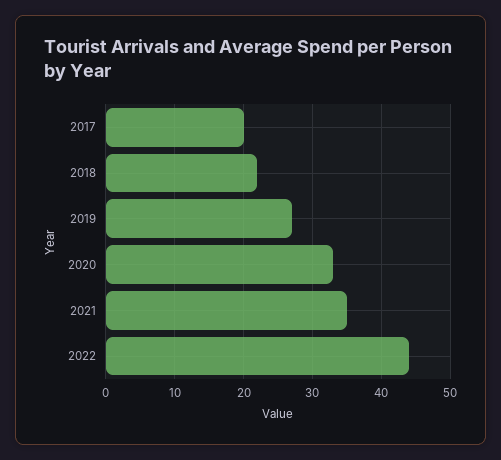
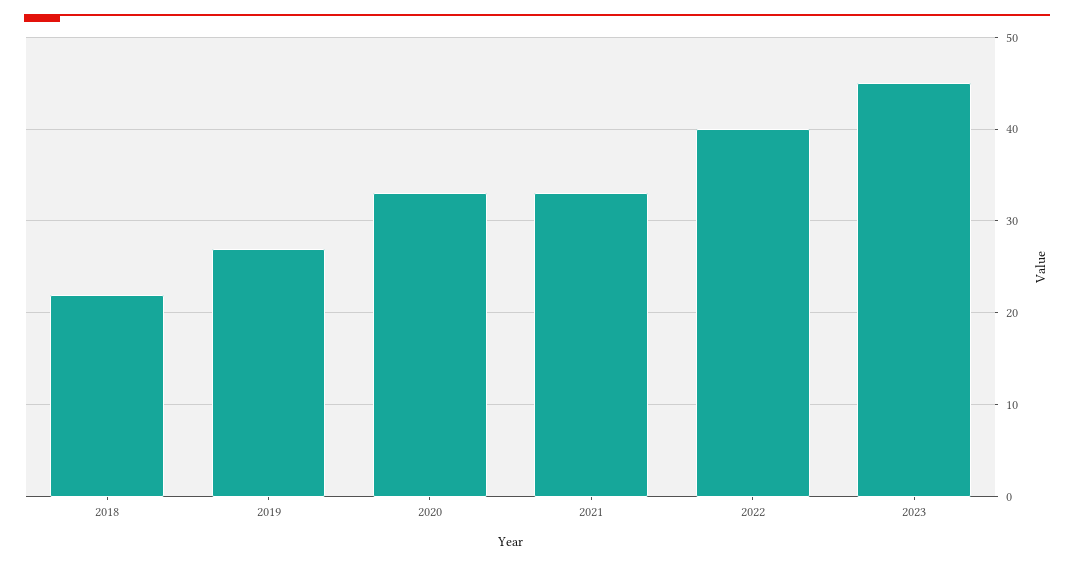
2017: 20 -> none
2021: 35 -> 33
2022: 44 -> 40
2023: none -> 45

